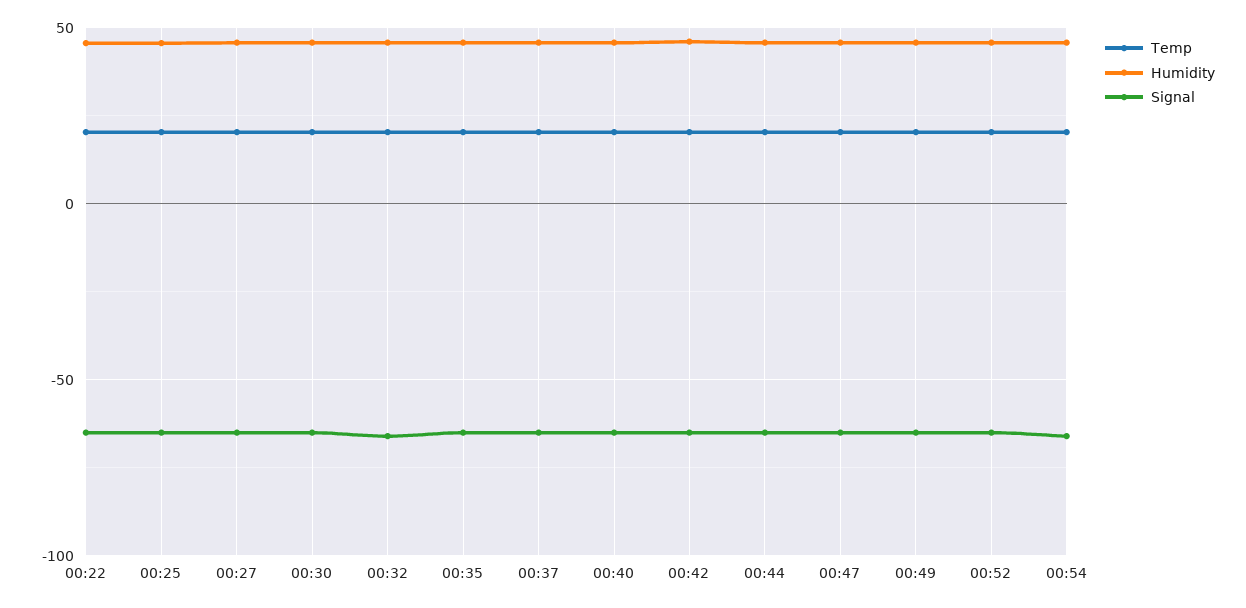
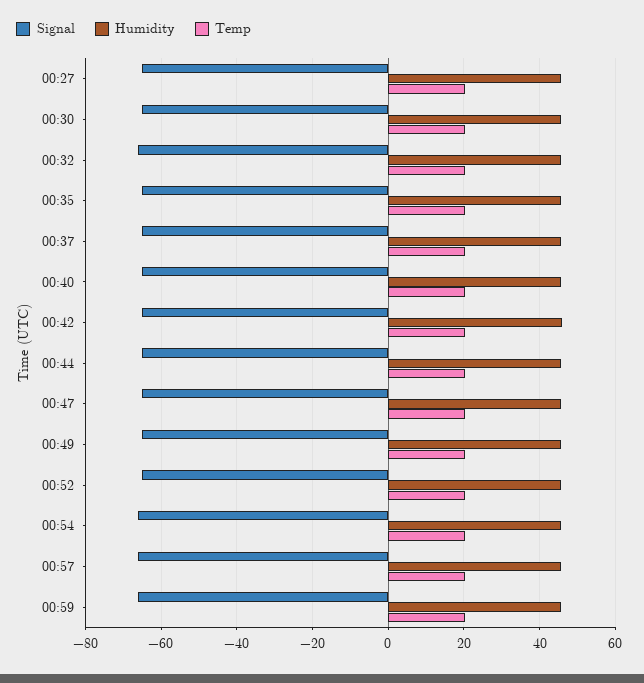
Temp, 00:22: 20 -> none
Humidity, 00:22: 45 -> none
Signal, 00:22: -65 -> none
Temp, 00:25: 20 -> none
Humidity, 00:25: 45 -> none
Signal, 00:25: -65 -> none
Signal, 00:57: none -> -66
Humidity, 00:57: none -> 46
Temp, 00:57: none -> 20
Signal, 00:59: none -> -66
Humidity, 00:59: none -> 46
Temp, 00:59: none -> 20

